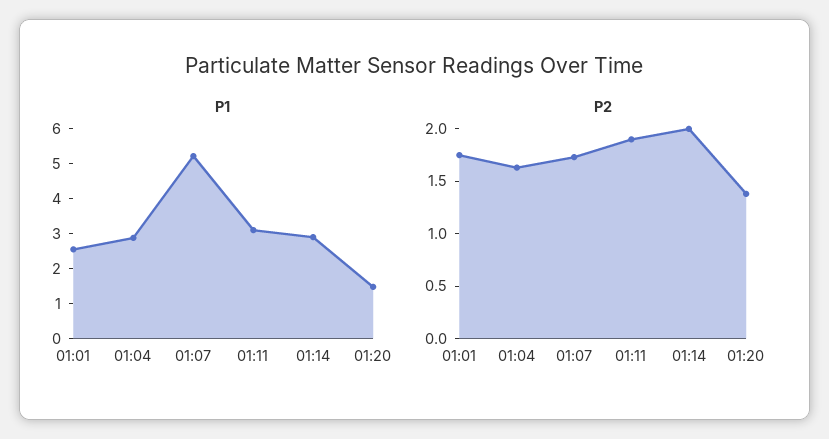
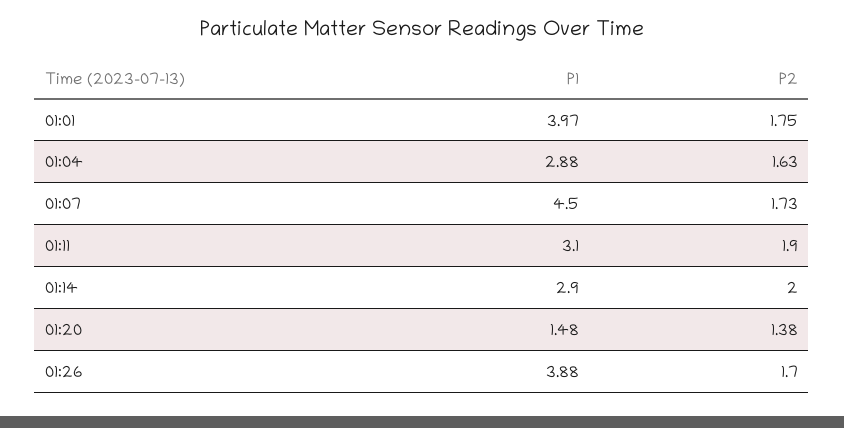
P1, 01:01: 2.5 -> 3.97
P1, 01:07: 5.25 -> 4.5
P1, 01:26: none -> 3.88
P2, 01:26: none -> 1.7

